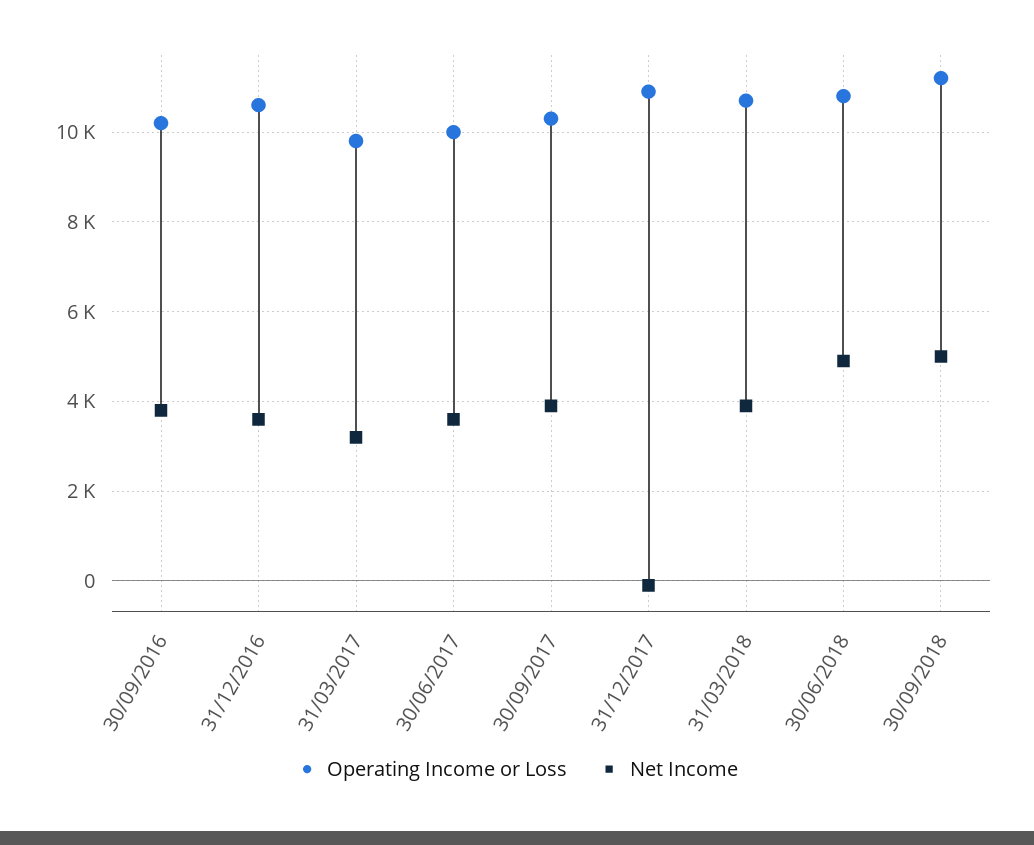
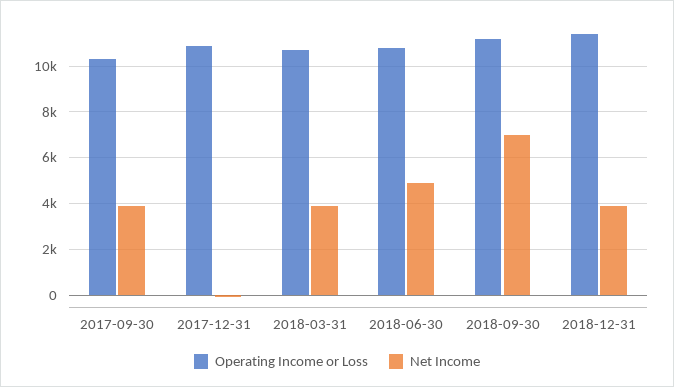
Operating Income or Loss, 30/09/2016: 10200 -> none
Net Income, 30/09/2016: 3800 -> none
Operating Income or Loss, 31/12/2016: 10600 -> none
Net Income, 31/12/2016: 3600 -> none
Operating Income or Loss, 31/03/2017: 9800 -> none
Net Income, 31/03/2017: 3200 -> none
Operating Income or Loss, 30/06/2017: 10000 -> none
Net Income, 30/06/2017: 3600 -> none
Net Income, 30/09/2018: 5000 -> 7000
Operating Income or Loss, 2018-12-31: none -> 11500
Net Income, 2018-12-31: none -> 4000

